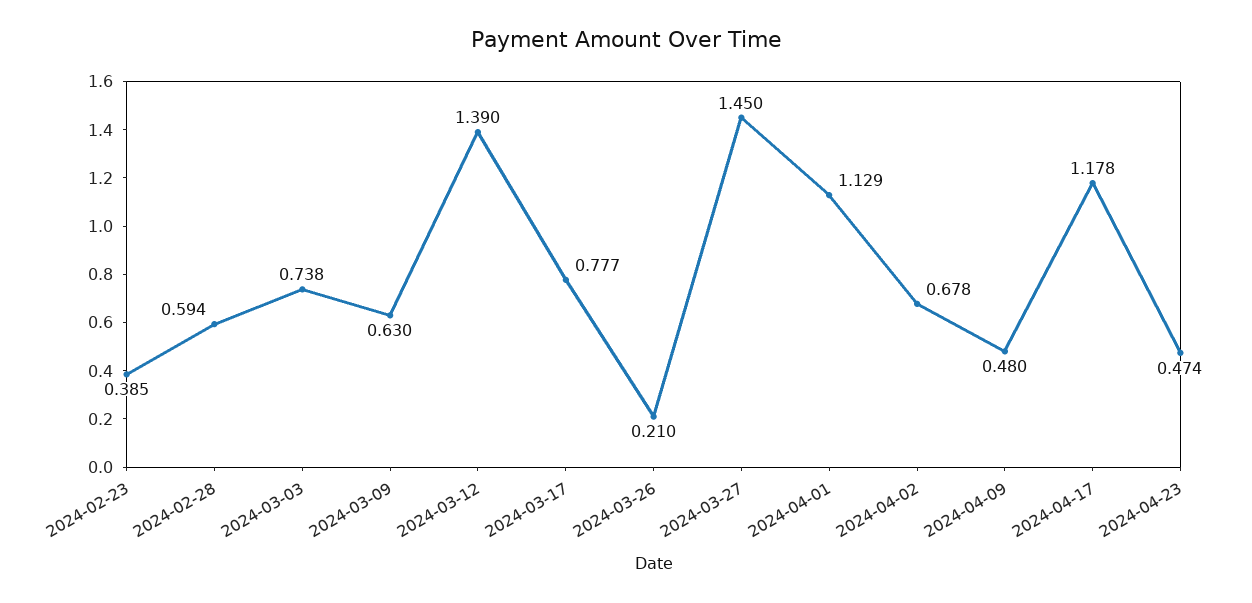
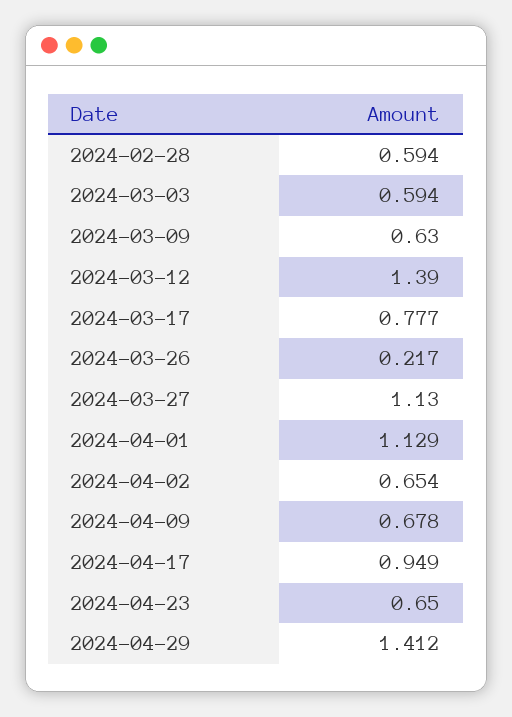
2024-02-23: 0.385 -> none
2024-03-03: 0.738 -> 0.594
2024-03-26: 0.21 -> 0.217
2024-03-27: 1.45 -> 1.13
2024-04-02: 0.678 -> 0.654
2024-04-09: 0.48 -> 0.678
2024-04-17: 1.178 -> 0.949
2024-04-23: 0.474 -> 0.65
2024-04-29: none -> 1.412

